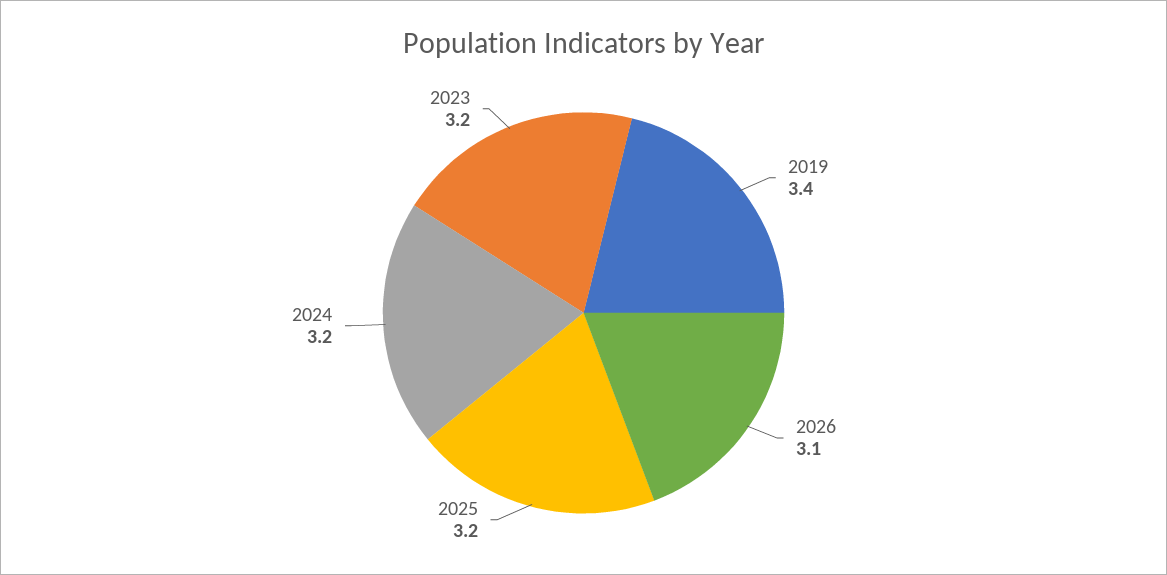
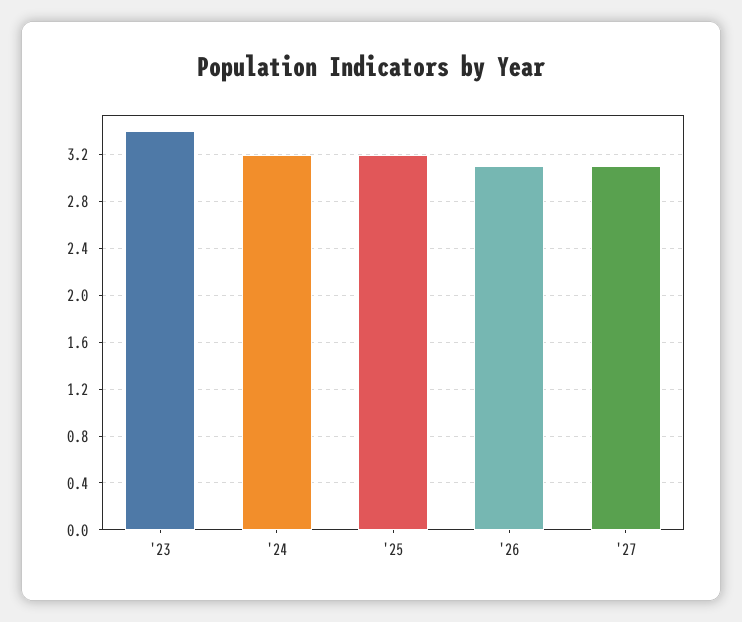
2019: 3.4 -> none
2023: 3.2 -> 3.4
'27: none -> 3.1

